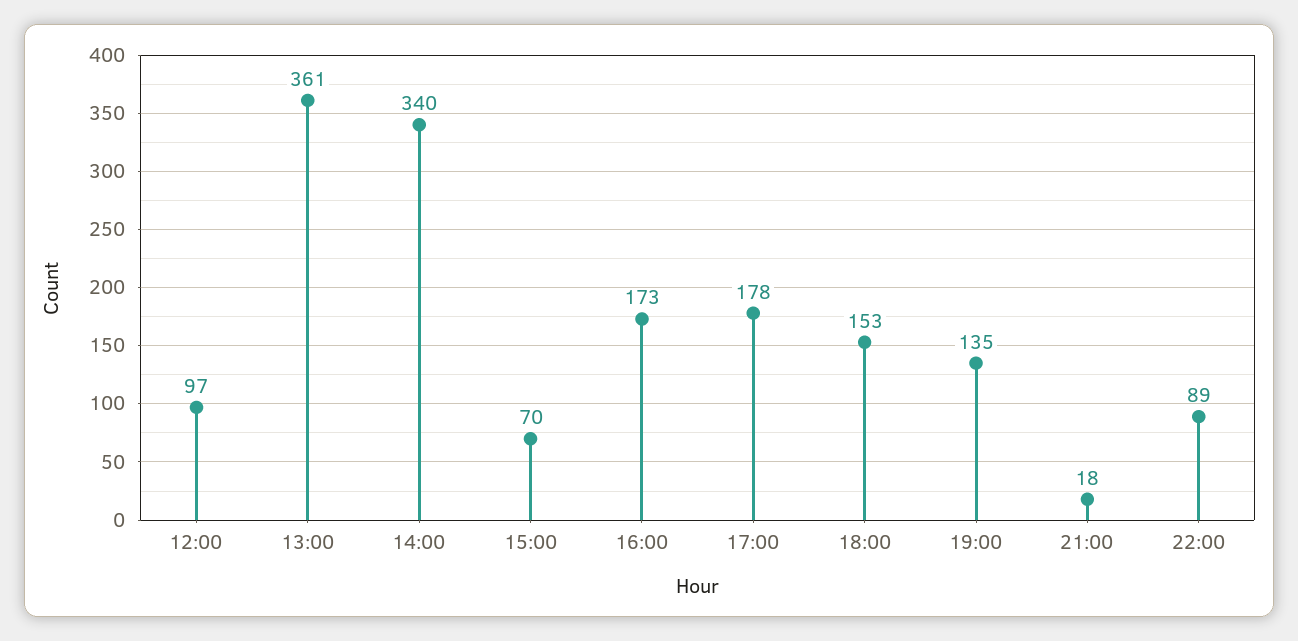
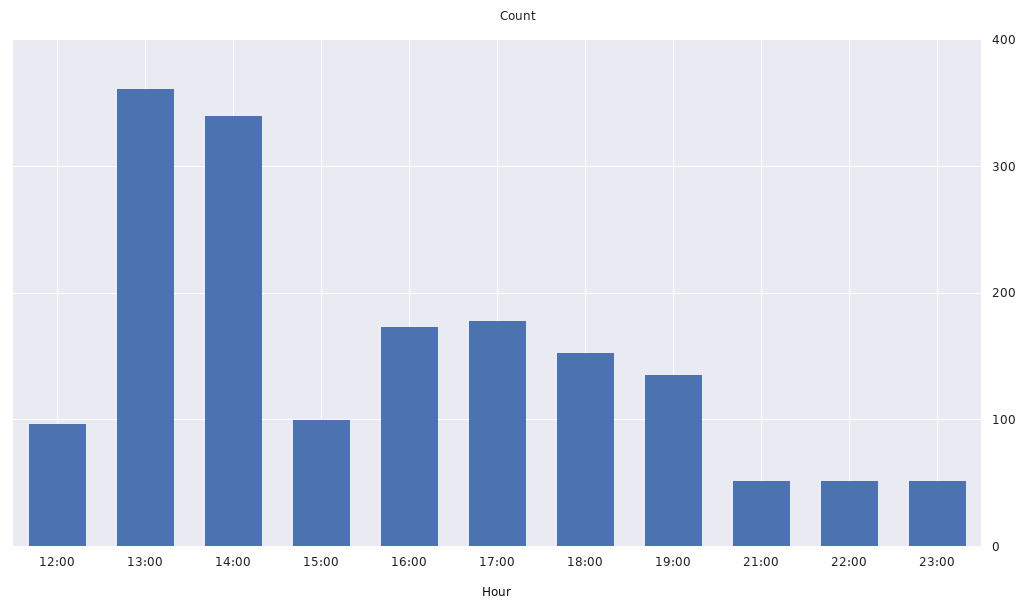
15:00: 70 -> 100
21:00: 18 -> 50
22:00: 89 -> 50
23:00: none -> 50

